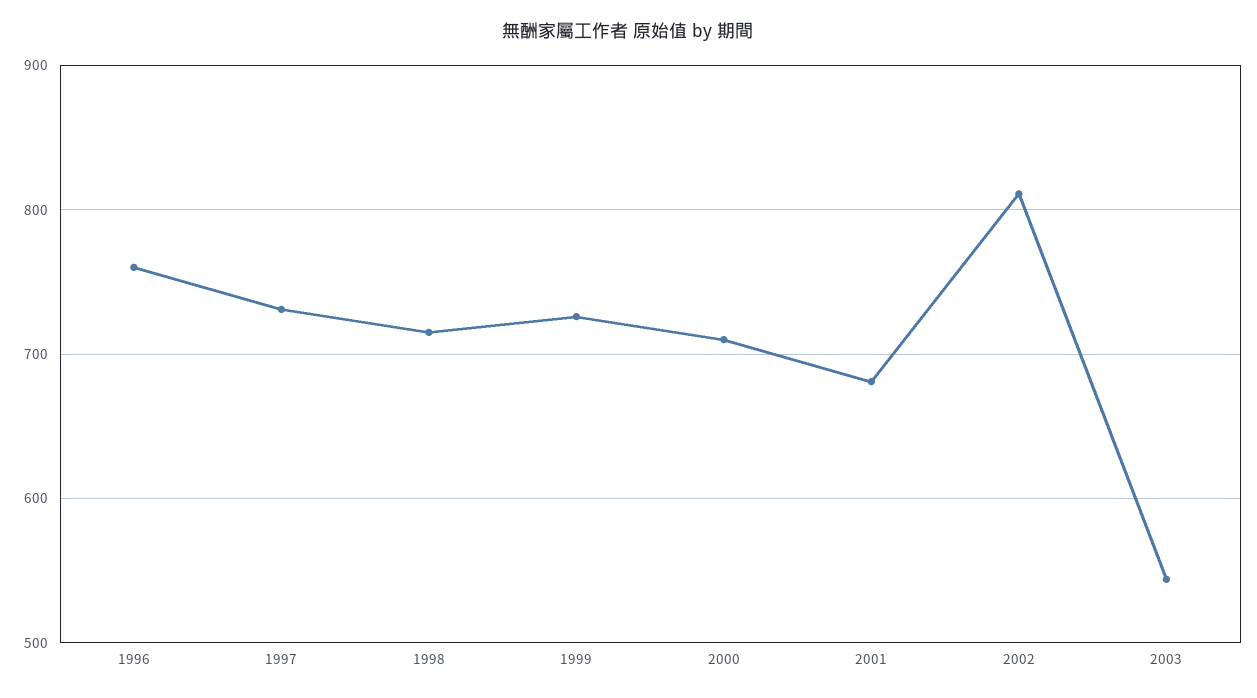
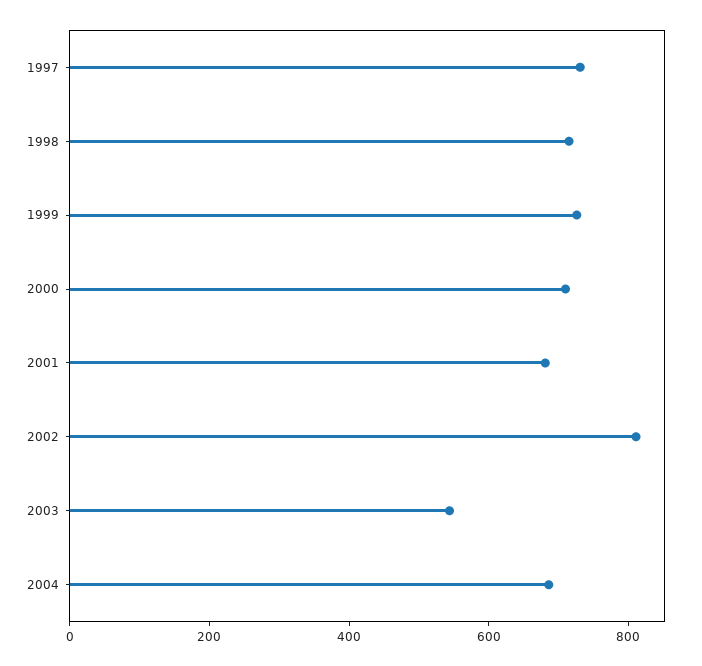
1996: 760 -> none
2004: none -> 700

